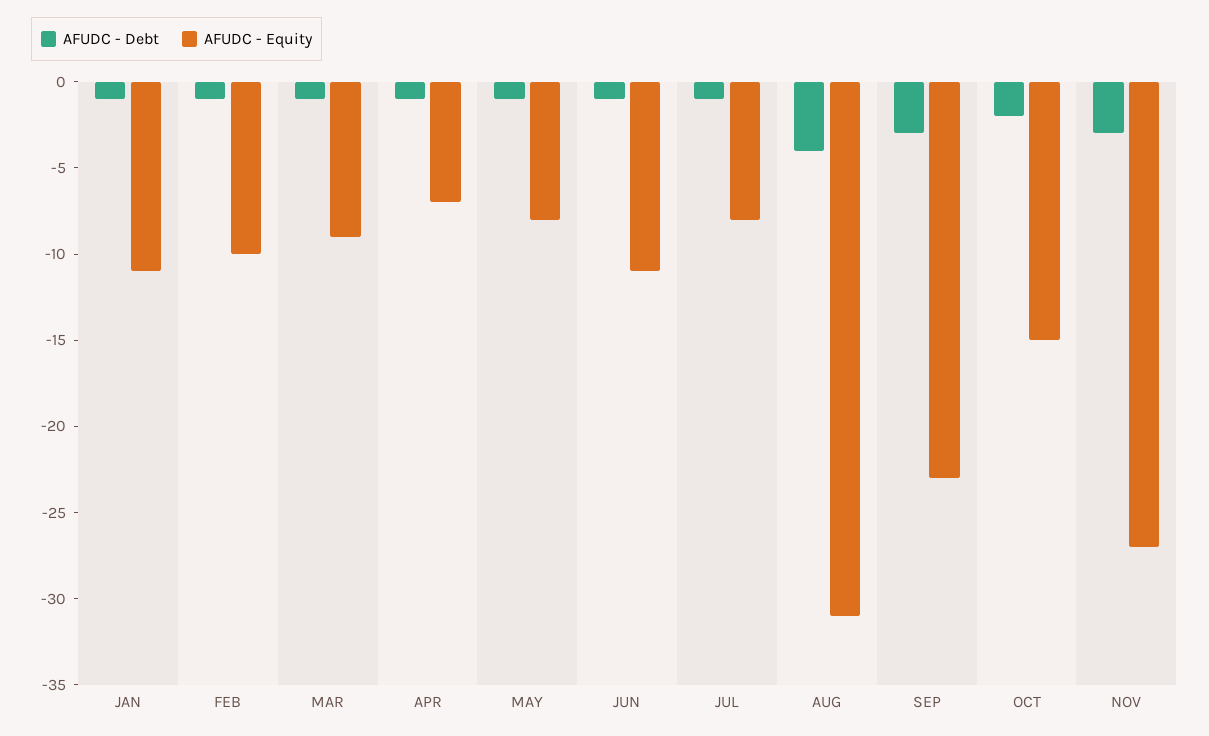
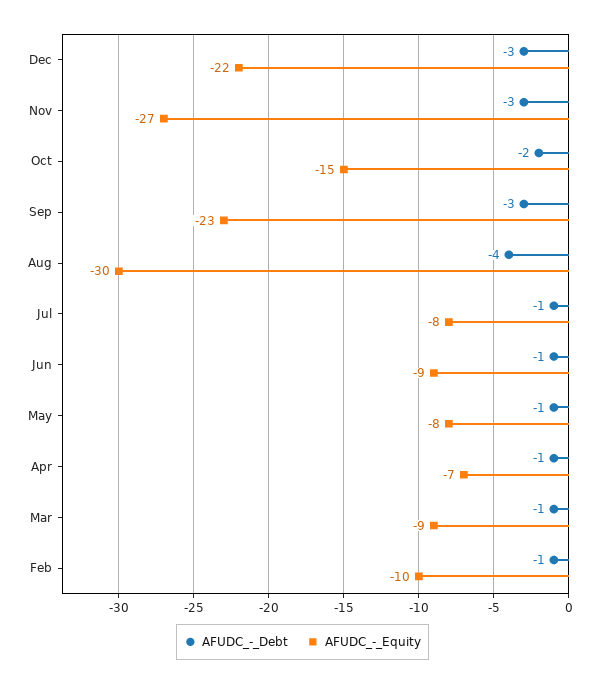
AFUDC - Debt, JAN: -1 -> none
AFUDC - Equity, JAN: -11 -> none
AFUDC - Equity, JUN: -11 -> -9
AFUDC - Equity, AUG: -31 -> -30
AFUDC - Debt, Dec: none -> -3
AFUDC - Equity, Dec: none -> -22

